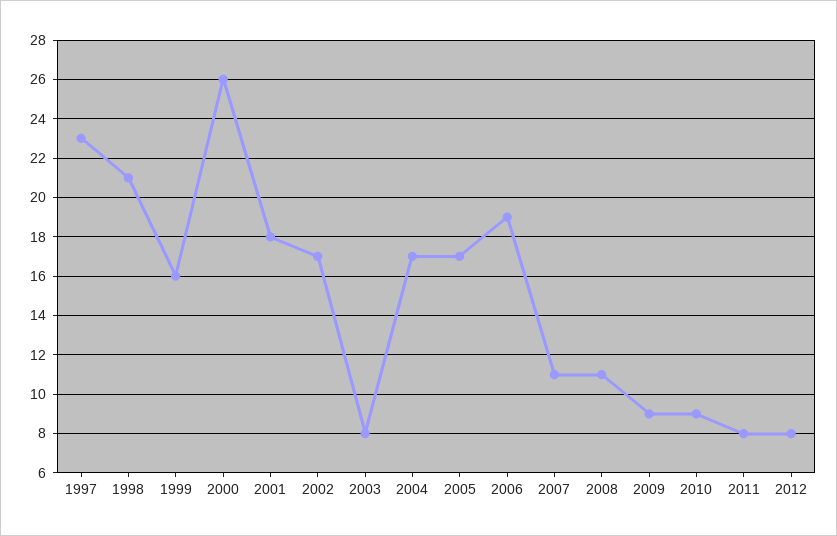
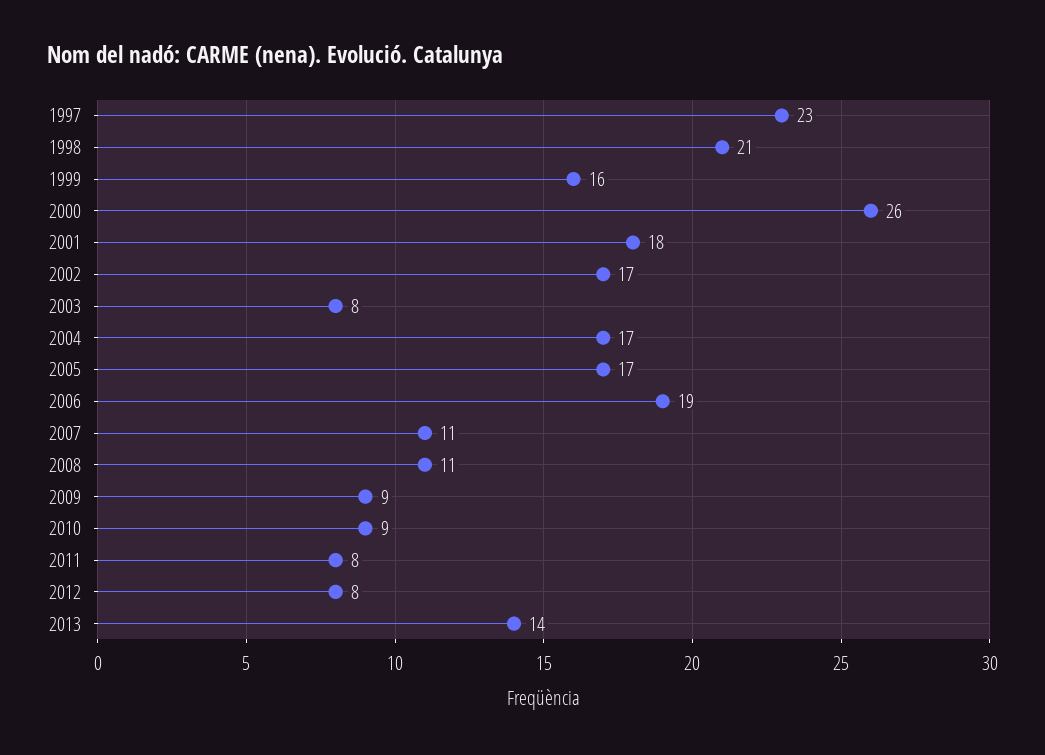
2013: none -> 14

